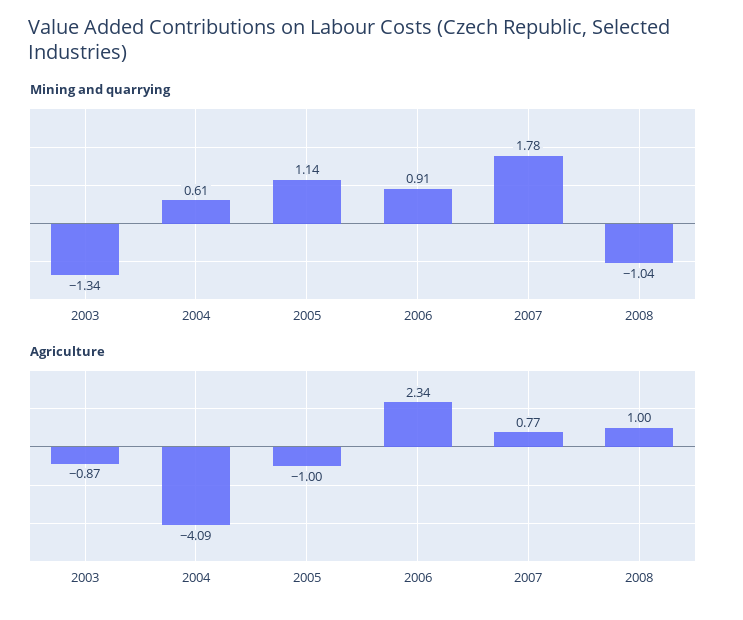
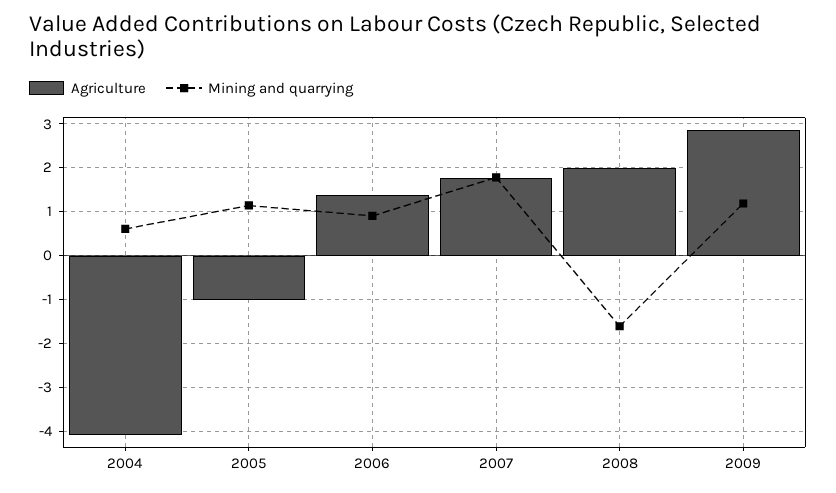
Mining and quarrying, 2003: -1.34 -> none
Mining and quarrying, 2008: -1.04 -> -1.6
Agriculture, 2003: -0.87 -> none
Agriculture, 2006: 2.34 -> 1.4
Agriculture, 2007: 0.77 -> 1.8
Agriculture, 2008: 1 -> 2
Agriculture, 2009: none -> 2.8
Mining and quarrying, 2009: none -> 1.2

